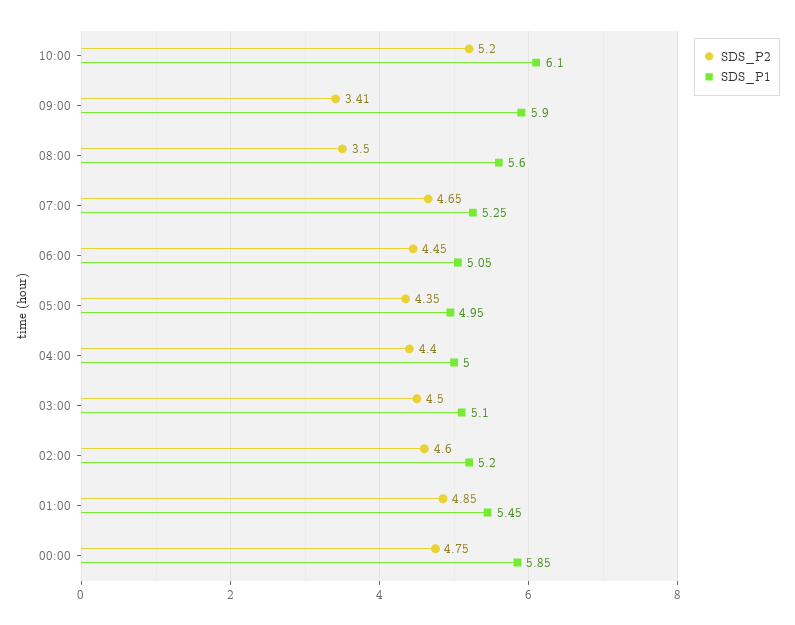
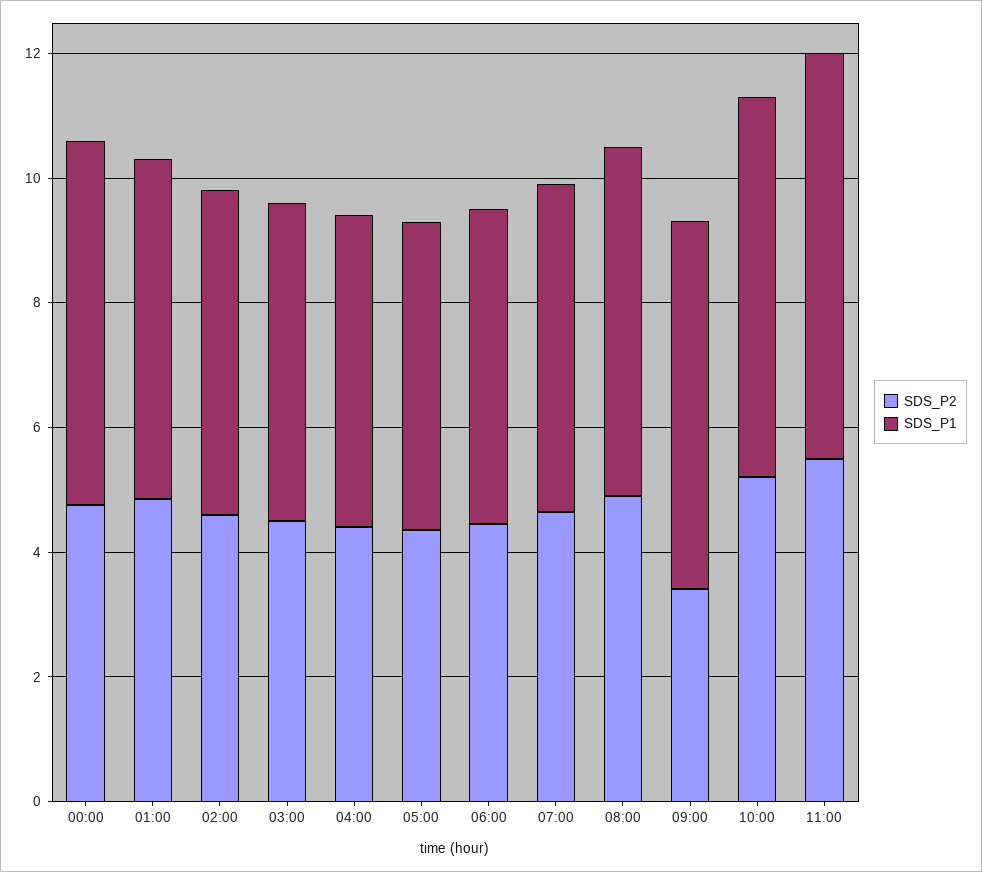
SDS_P2, 08:00: 3.5 -> 5
SDS_P2, 11:00: none -> 5.5
SDS_P1, 11:00: none -> 6.5

